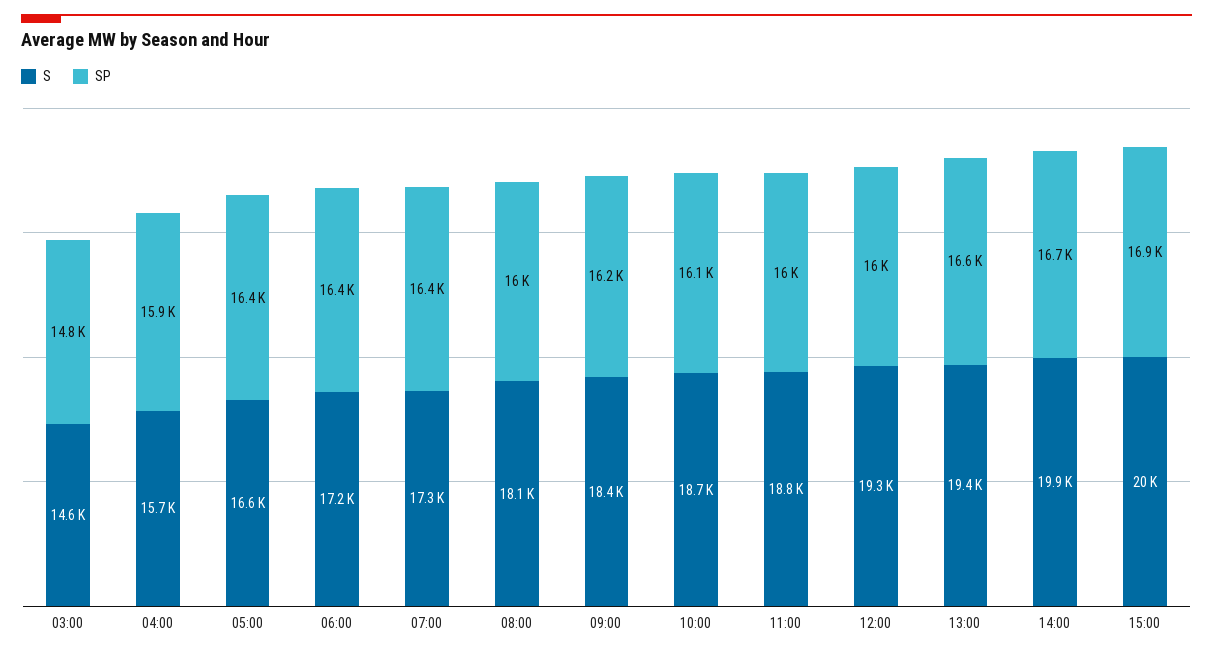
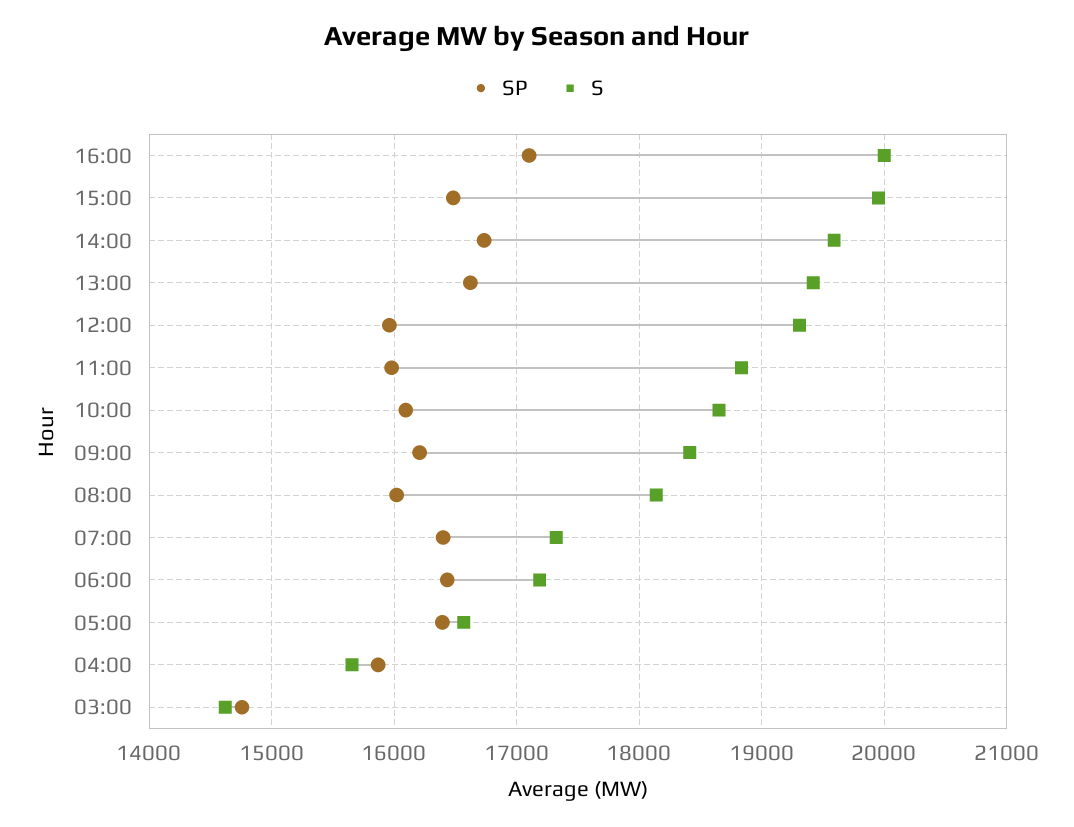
S, 14:00: 19900 -> 19600
SP, 15:00: 16900 -> 16500
SP, 16:00: none -> 17100
S, 16:00: none -> 20000

